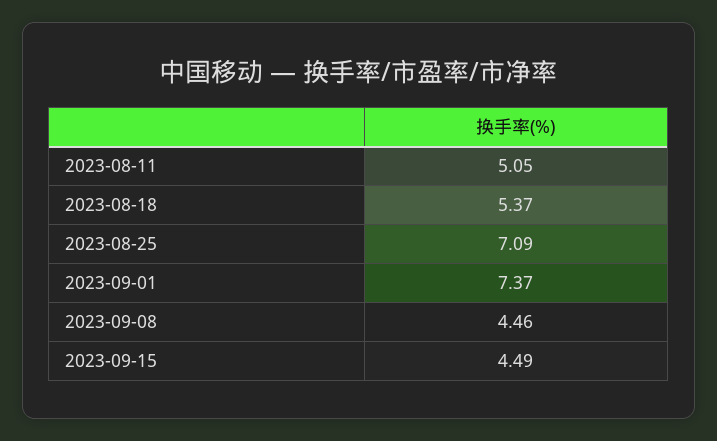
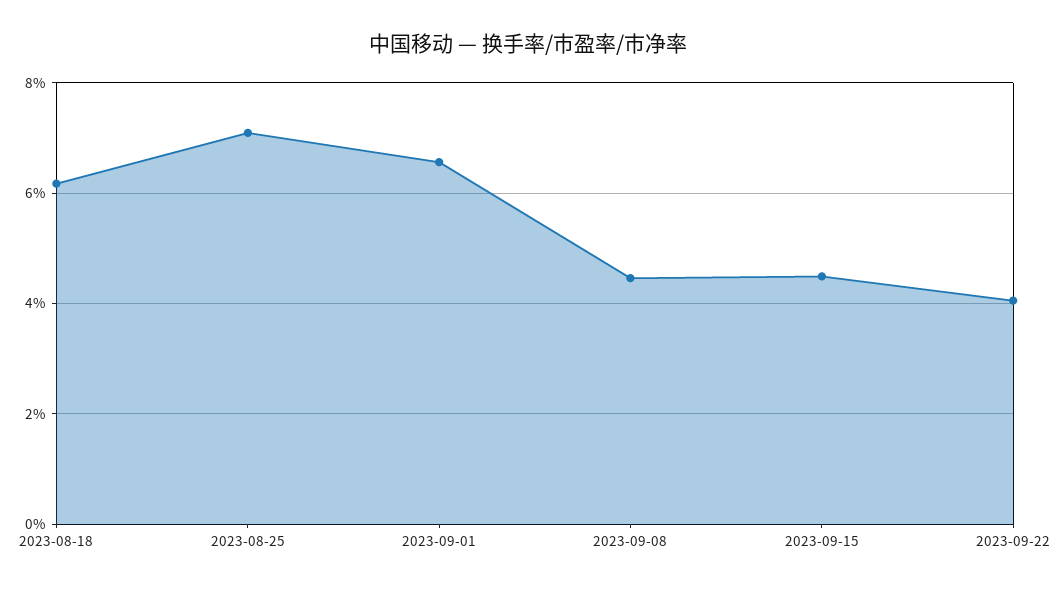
2023-08-11: 5.05 -> none
2023-08-18: 5.37 -> 6.2
2023-09-01: 7.37 -> 6.6
2023-09-22: none -> 4

